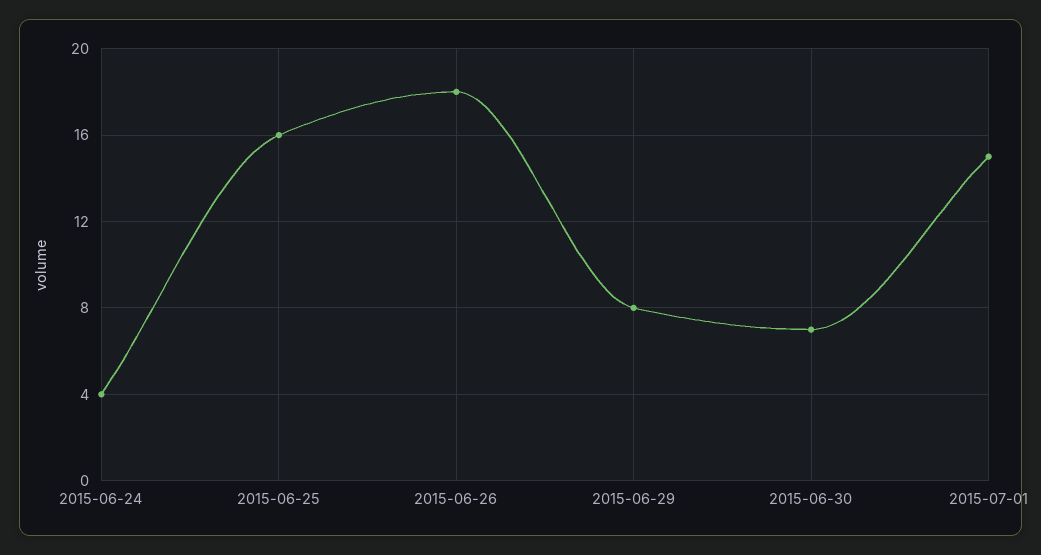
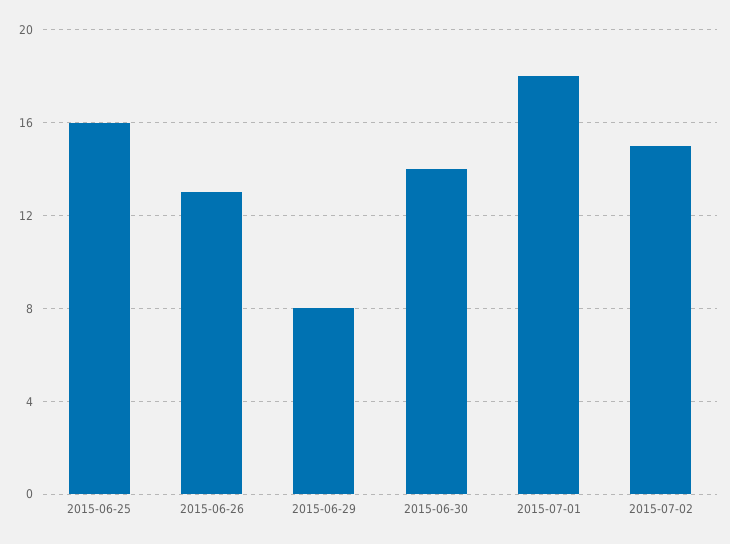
2015-06-24: 4 -> none
2015-06-26: 18 -> 13
2015-06-30: 7 -> 14
2015-07-01: 15 -> 18
2015-07-02: none -> 15

